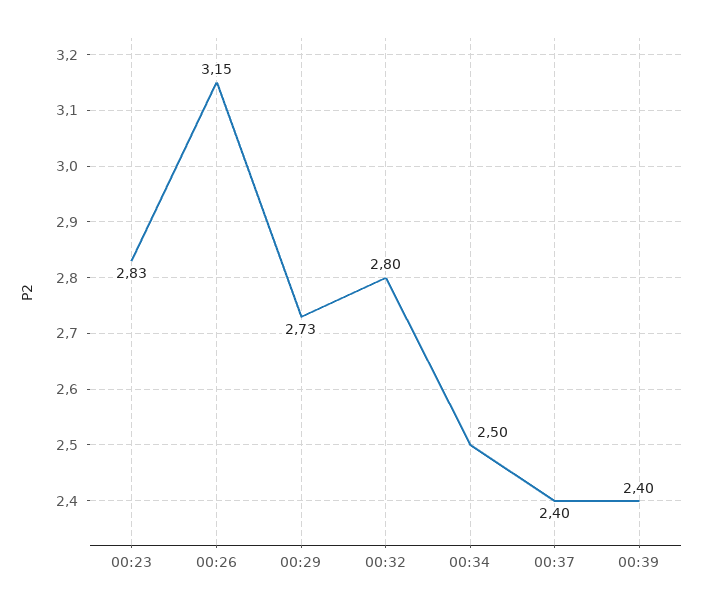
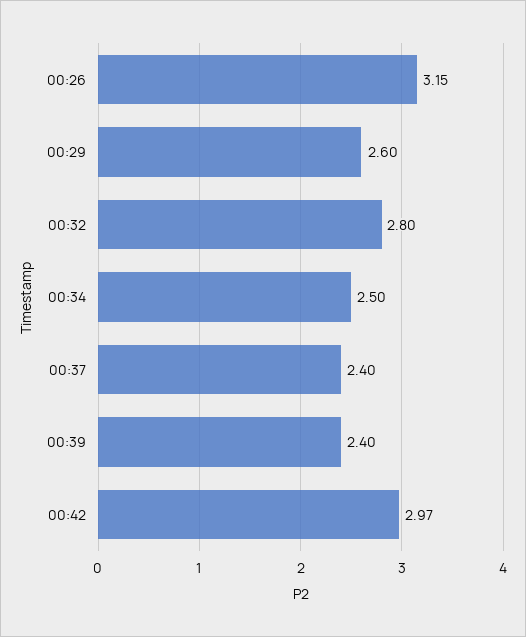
00:23: 2.83 -> none
00:29: 2.73 -> 2.6
00:42: none -> 2.97

